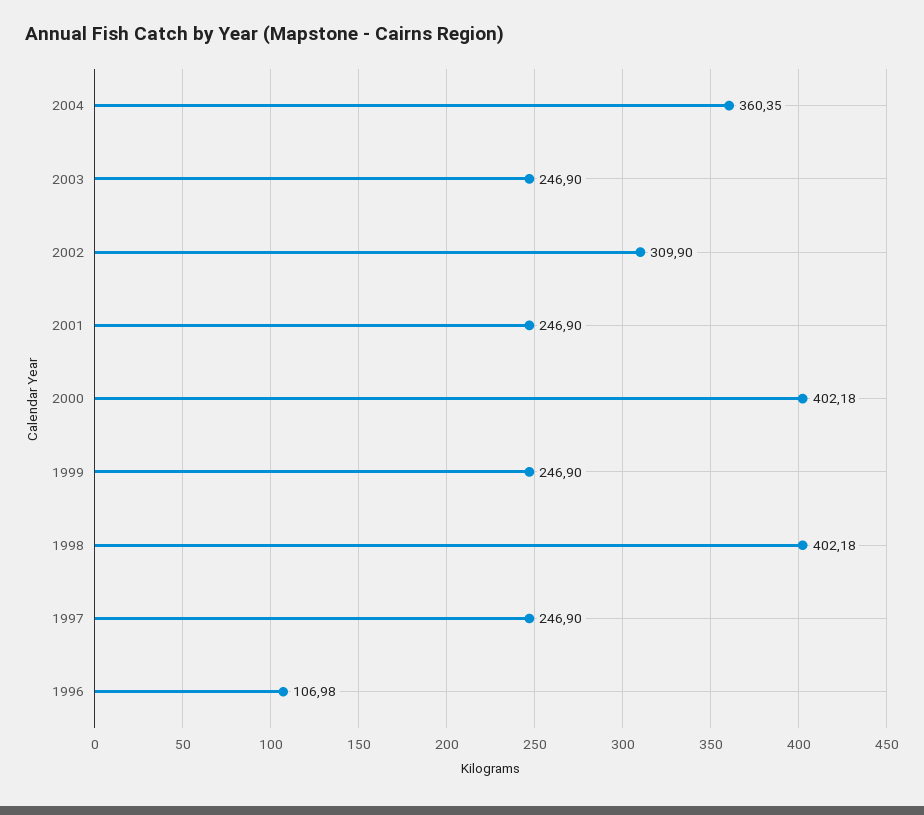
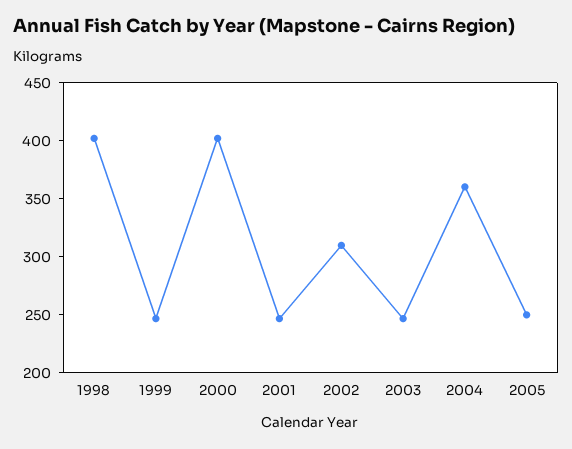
1997: 246.9 -> none
1996: 106.98 -> none
2005: none -> 250

